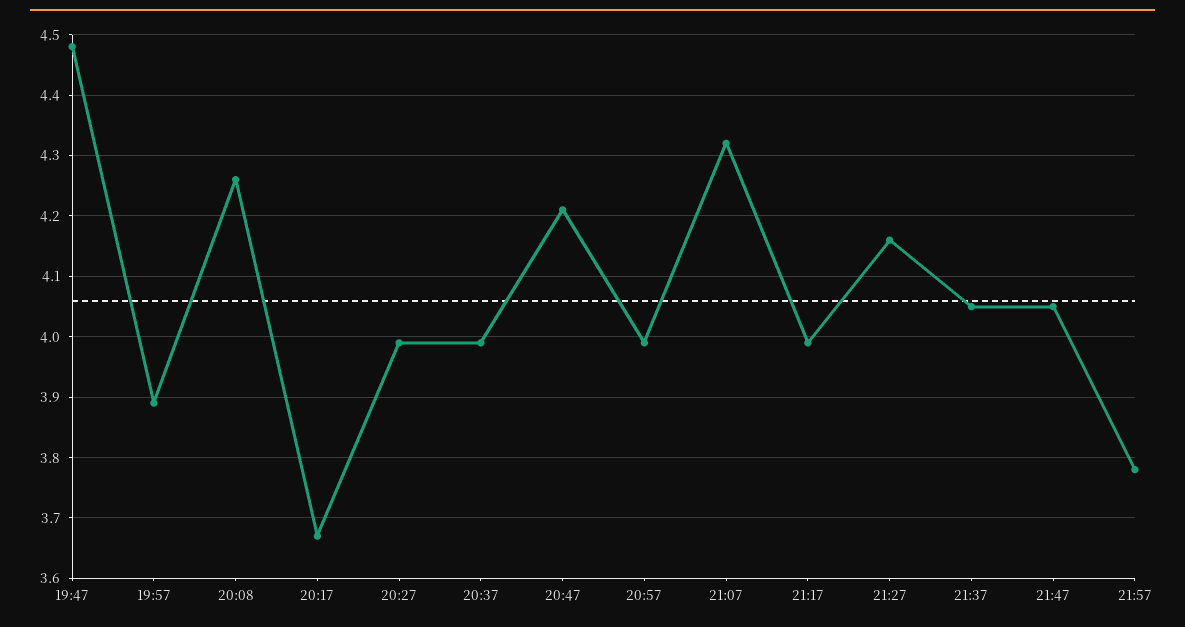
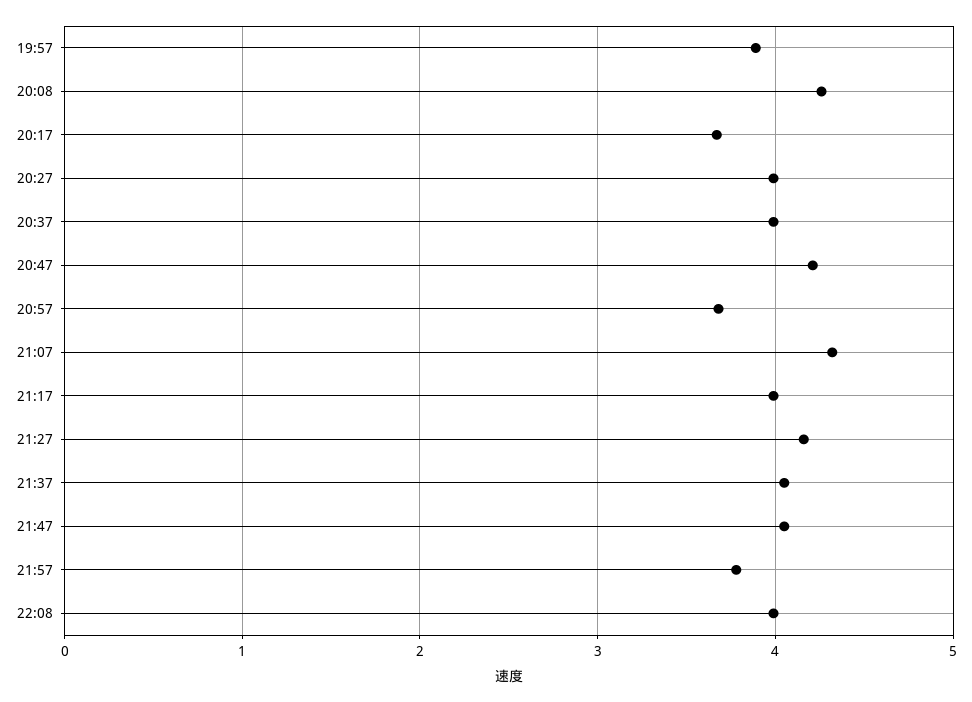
19:47: 4.48 -> none
20:57: 3.99 -> 3.7
22:08: none -> 4

